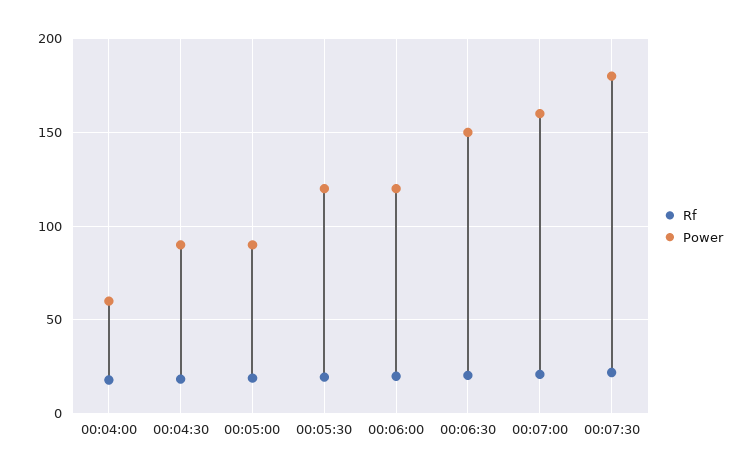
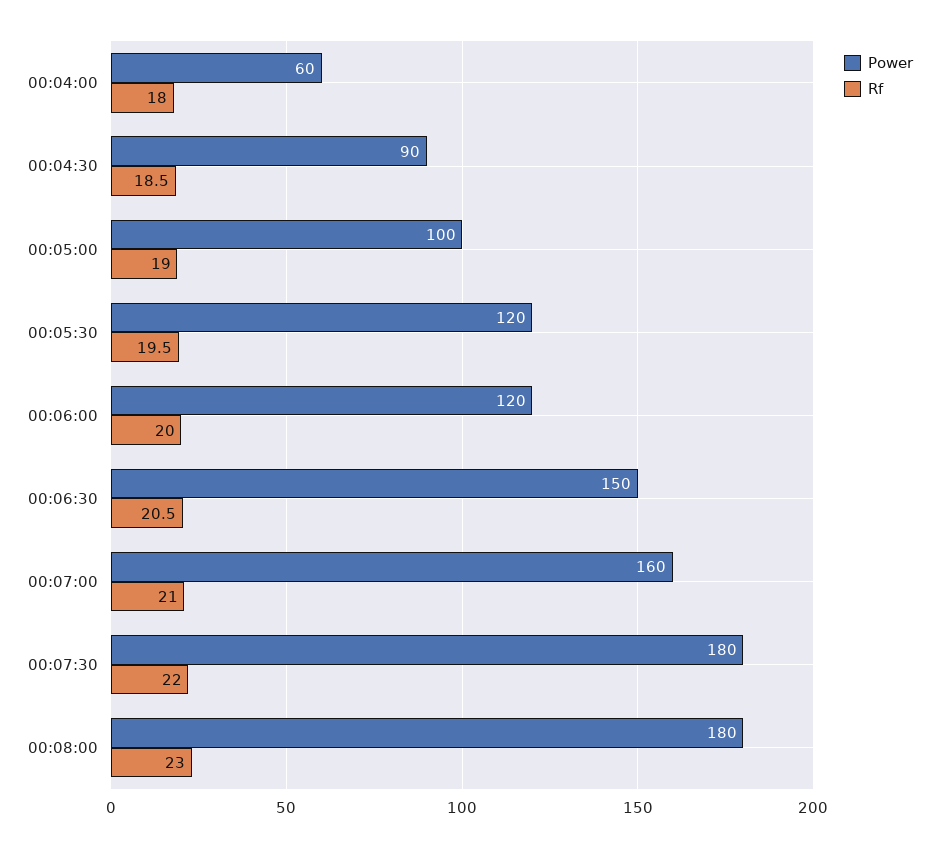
Power, 00:05:00: 90 -> 100
Power, 00:08:00: none -> 180
Rf, 00:08:00: none -> 23

